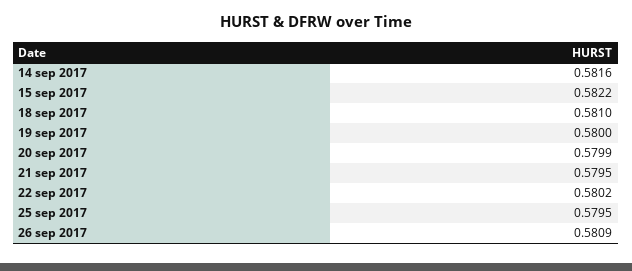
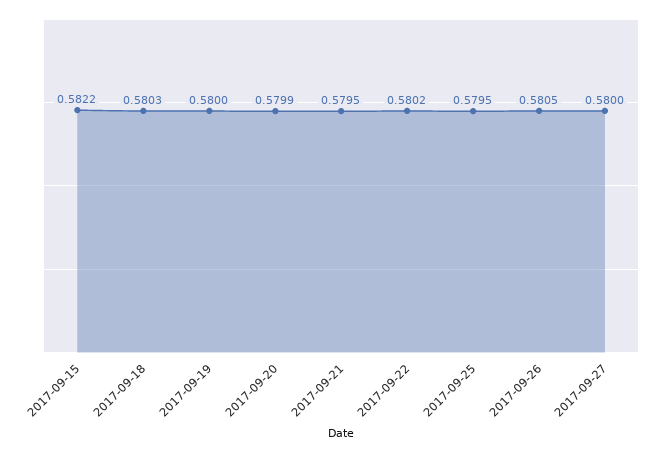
14 sep 2017: 0.5816 -> none
18 sep 2017: 0.581 -> 0.5803
26 sep 2017: 0.5809 -> 0.5805
2017-09-27: none -> 0.58

